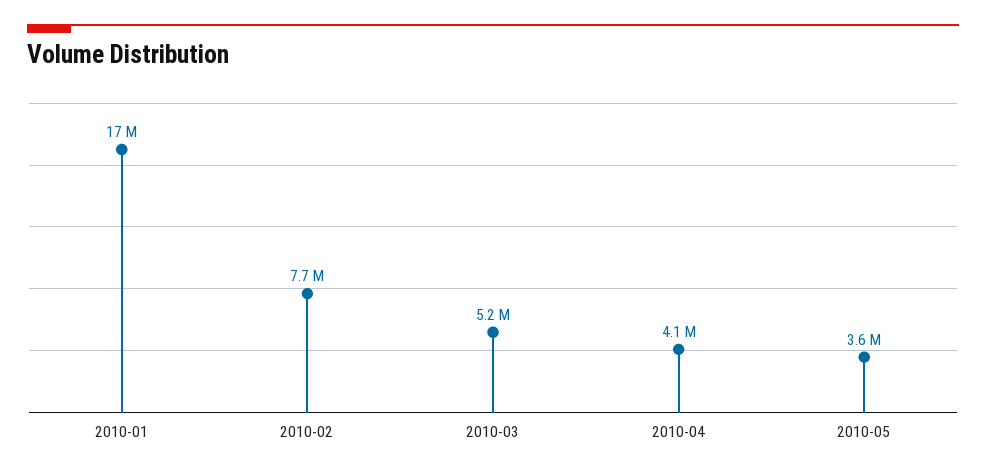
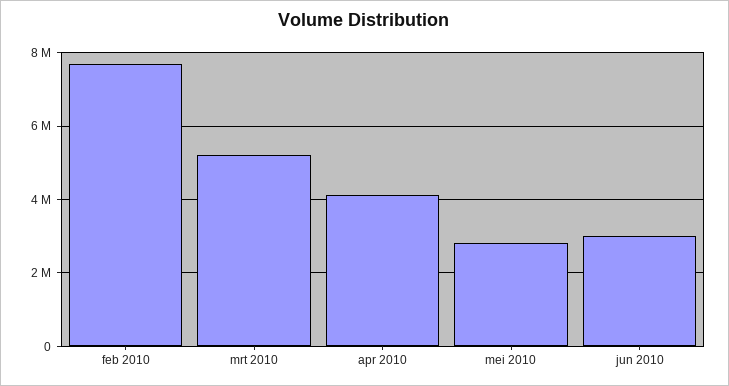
2010-01: 17000000 -> none
2010-05: 3600000 -> 2800000
jun 2010: none -> 3000000

